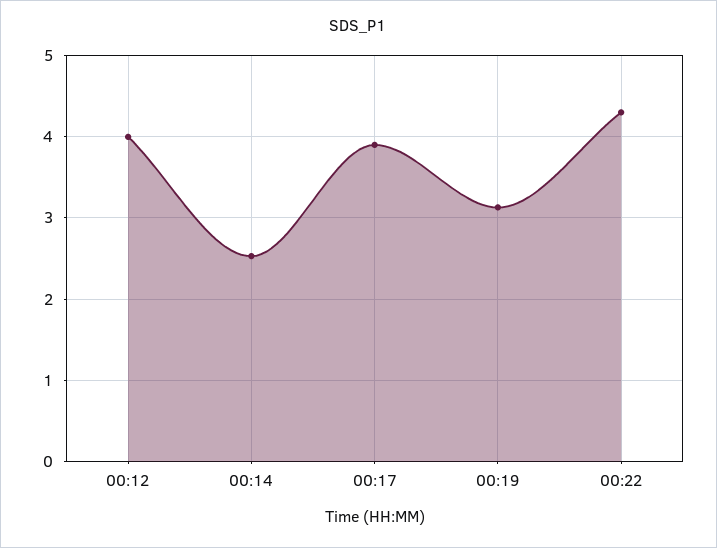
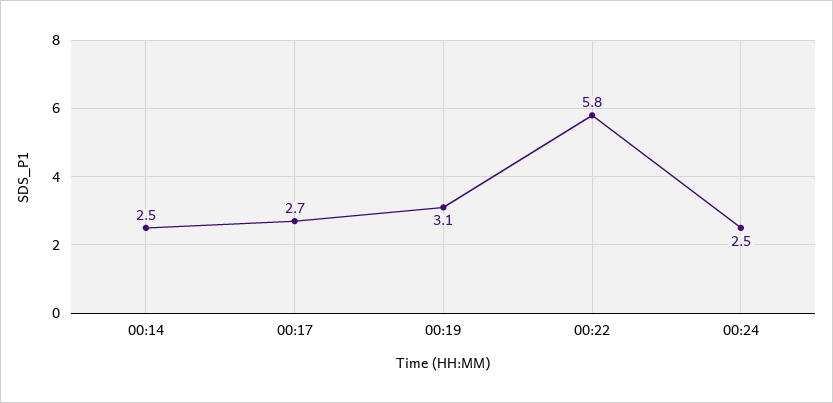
00:12: 4 -> none
00:17: 3.9 -> 2.7
00:22: 4.3 -> 5.8
00:24: none -> 2.5

